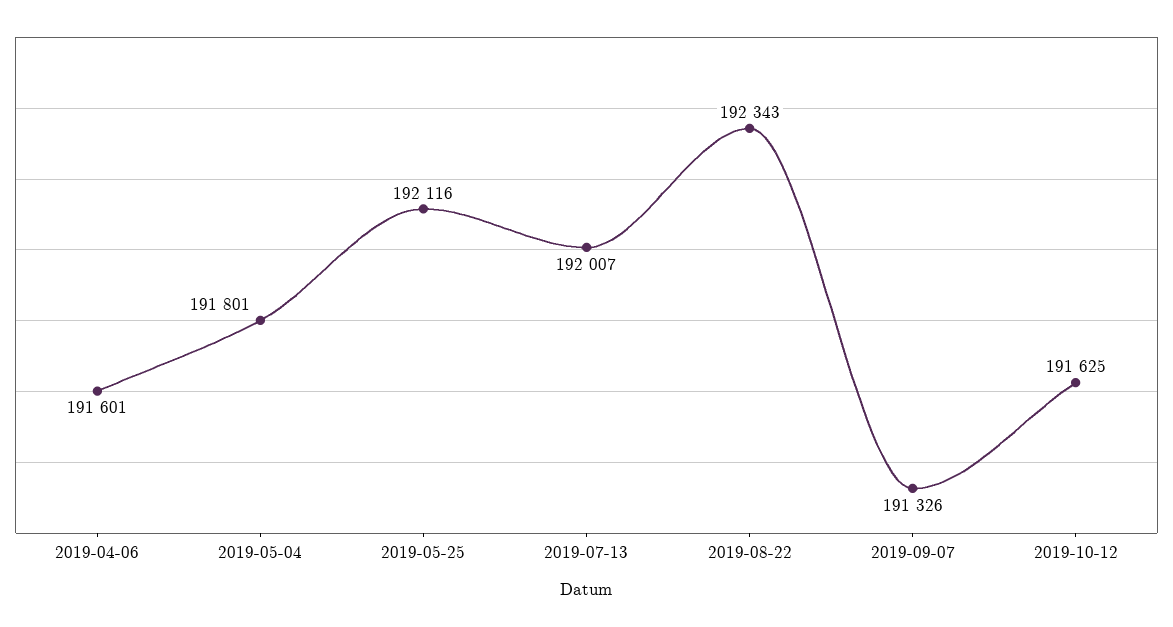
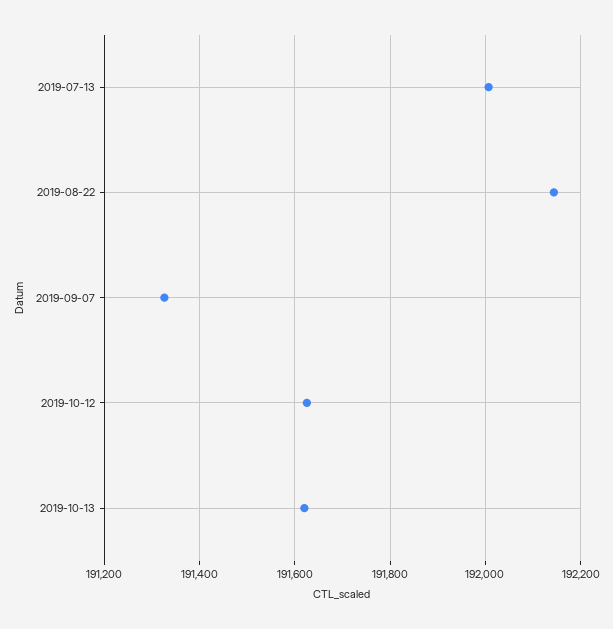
2019-04-06: 191601 -> none
2019-05-04: 191801 -> none
2019-05-25: 192116 -> none
2019-08-22: 192343 -> 192140
2019-10-13: none -> 191620

